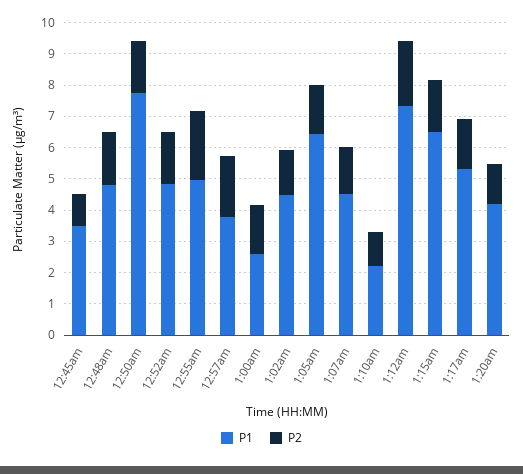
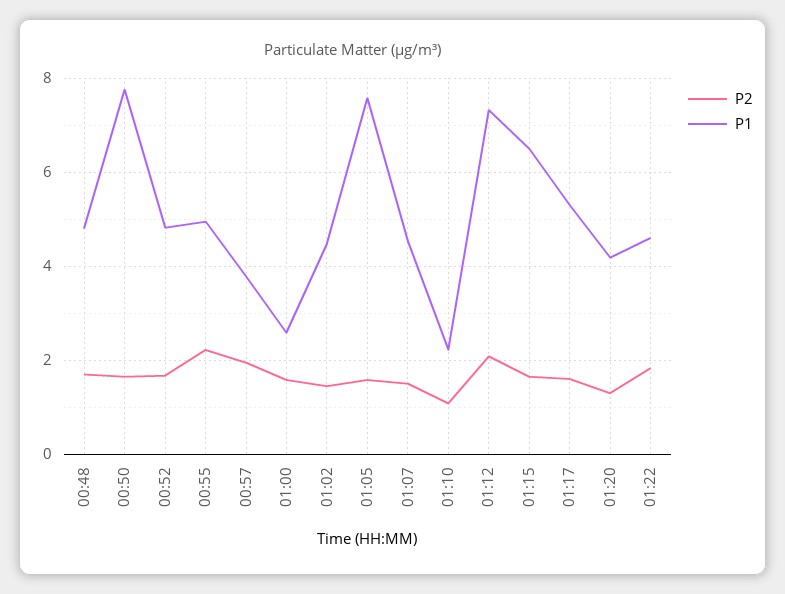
P1, 12:45am: 3.5 -> none
P2, 12:45am: 1 -> none
P1, 1:05am: 6.5 -> 7.6
P2, 01:22: none -> 1.8
P1, 01:22: none -> 4.6

